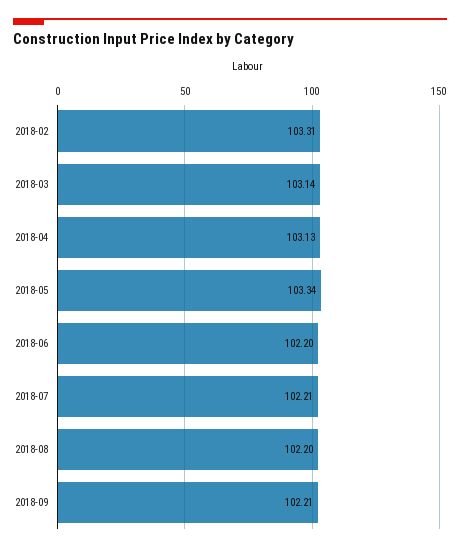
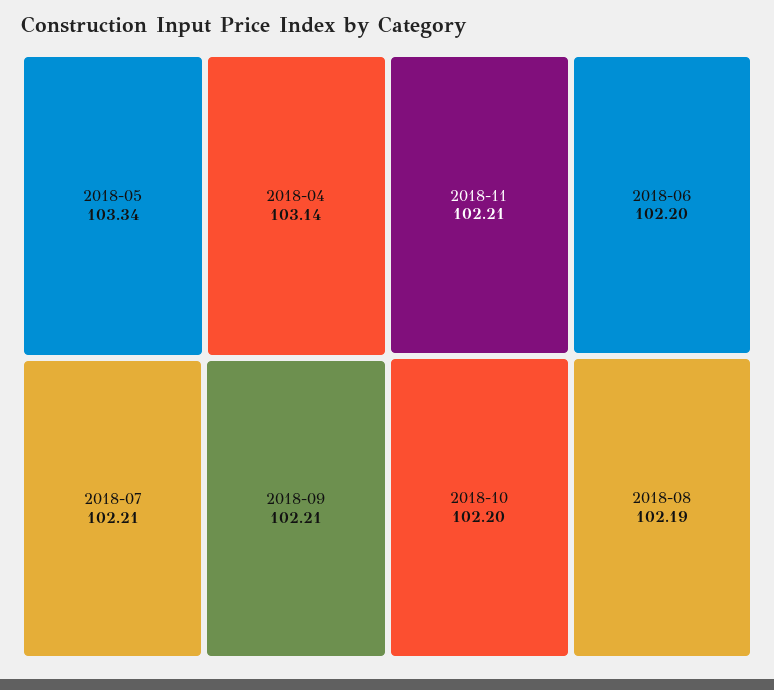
2018-02: 103.31 -> none
2018-03: 103.14 -> none
2018-04: 103.13 -> 103.14
2018-08: 102.2 -> 102.19
2018-11: none -> 102.21
2018-10: none -> 102.2

